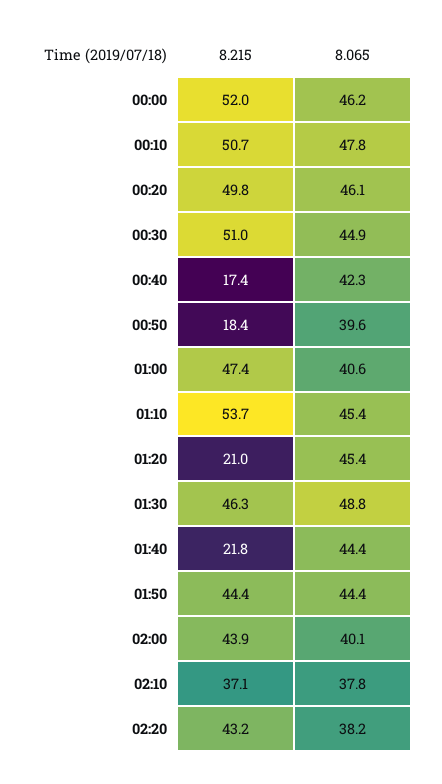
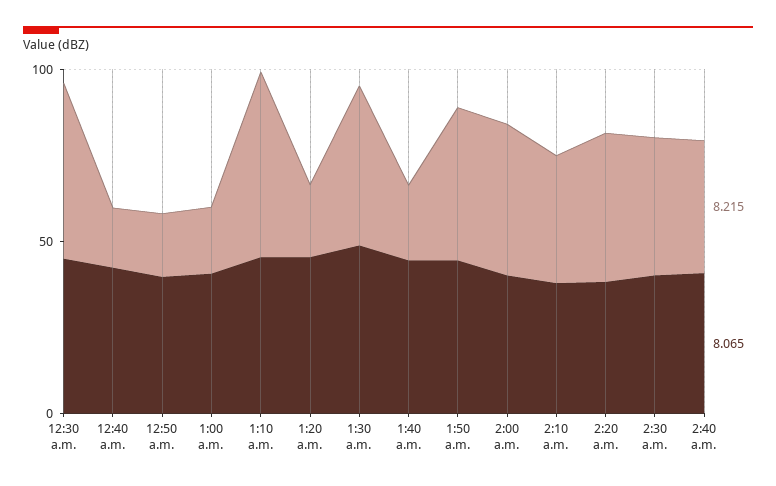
8.215, 00:00: 52 -> none
8.065, 00:00: 46.2 -> none
8.215, 00:10: 50.7 -> none
8.065, 00:10: 47.8 -> none
8.215, 00:20: 49.8 -> none
8.065, 00:20: 46.1 -> none
8.215, 01:00: 47.4 -> 20
8.215, 2:30 a.m.: none -> 40
8.065, 2:30 a.m.: none -> 40
8.215, 2:40 a.m.: none -> 40
8.065, 2:40 a.m.: none -> 40

